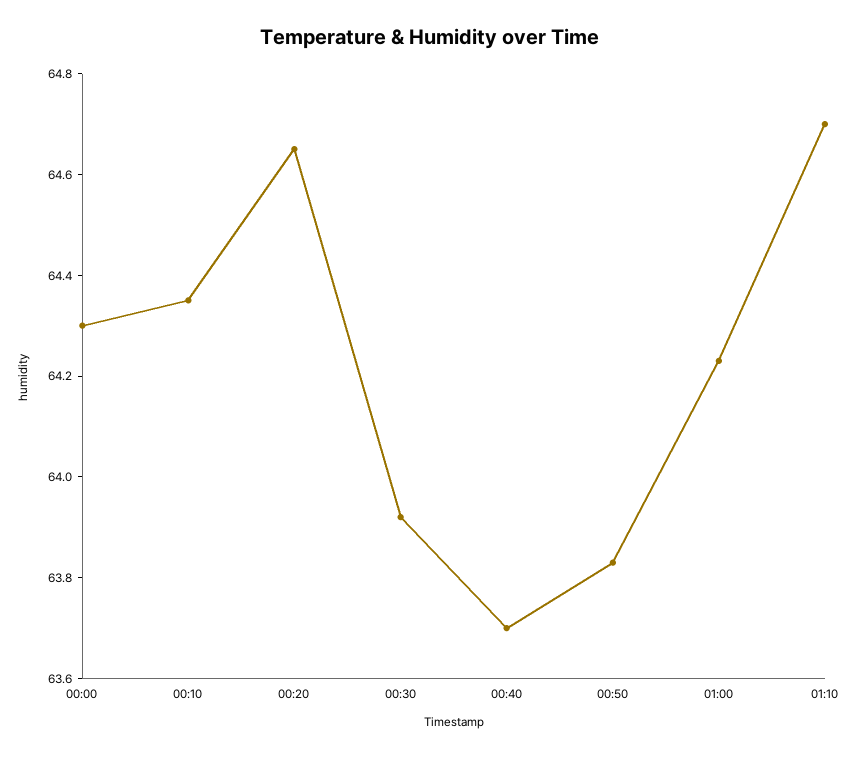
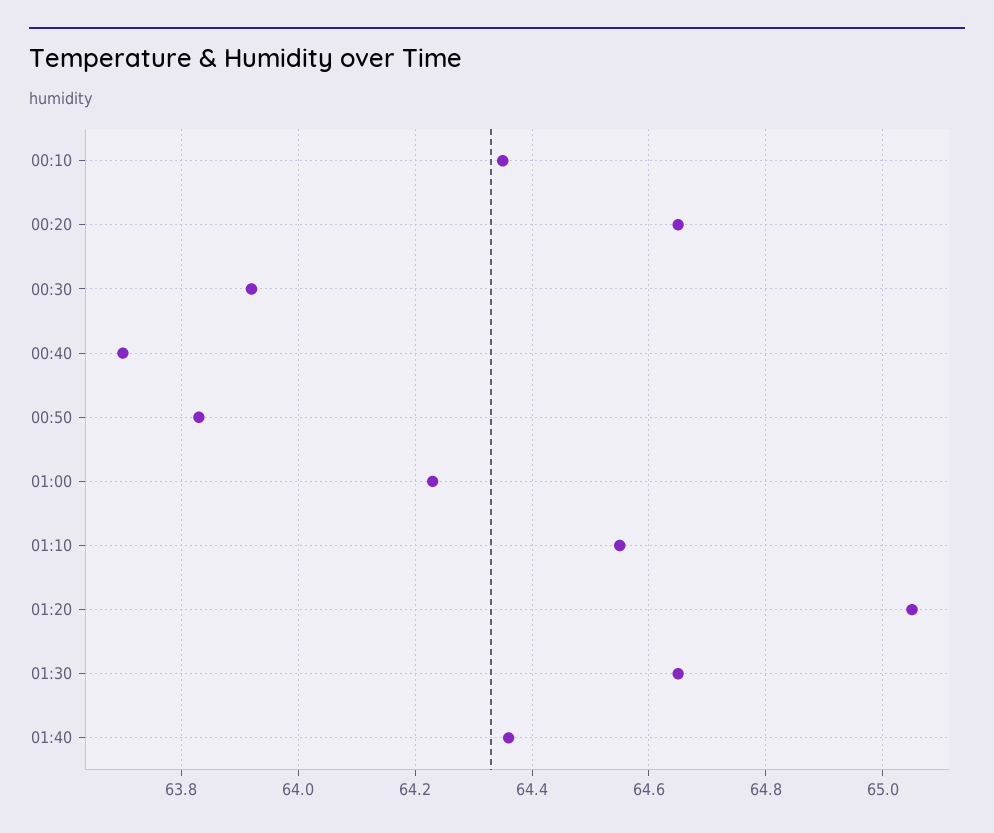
00:00: 64.3 -> none
01:10: 64.7 -> 64.55
01:20: none -> 65.05
01:30: none -> 64.65
01:40: none -> 64.35

